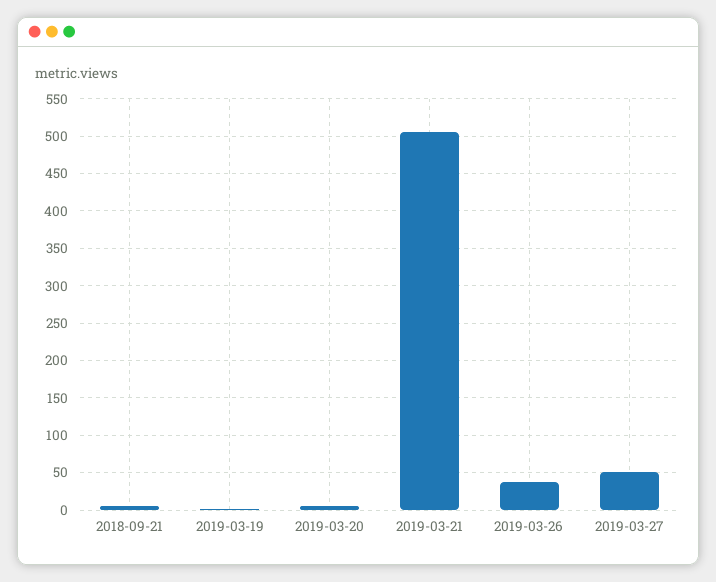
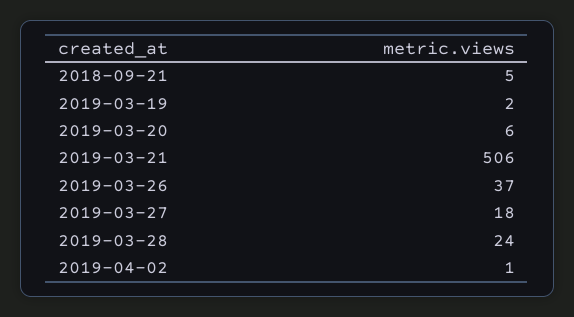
2019-03-27: 50 -> 18
2019-03-28: none -> 24
2019-04-02: none -> 1

